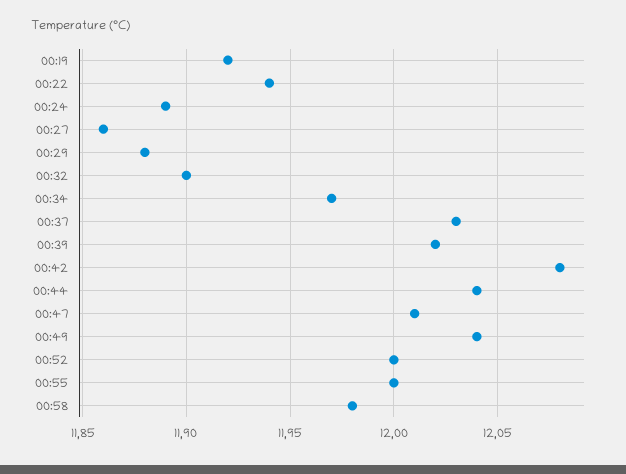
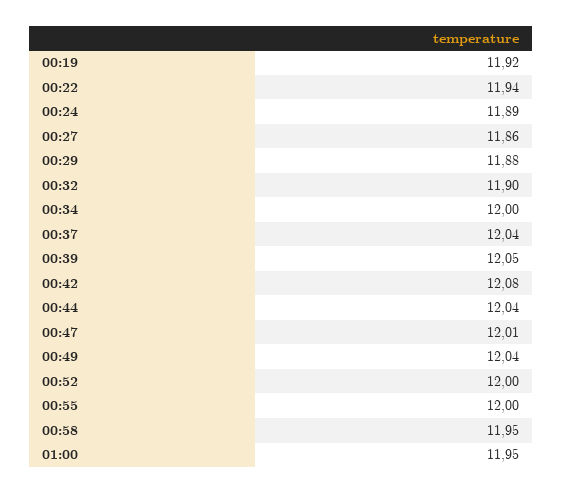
00:34: 11.97 -> 12
00:37: 12.03 -> 12.04
00:39: 12.02 -> 12.05
00:58: 11.98 -> 11.95
01:00: none -> 11.95

